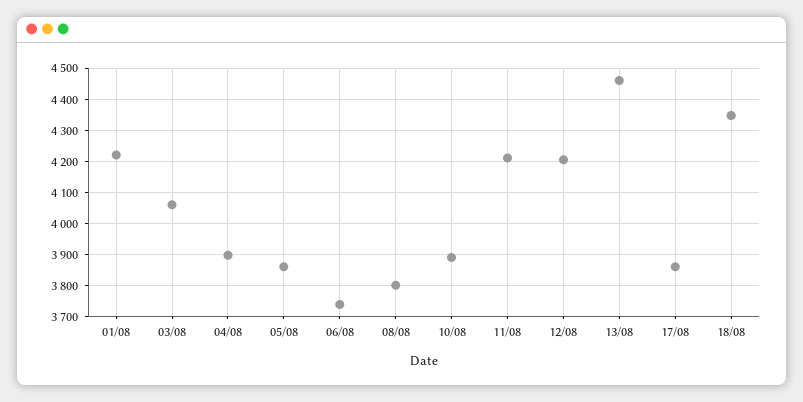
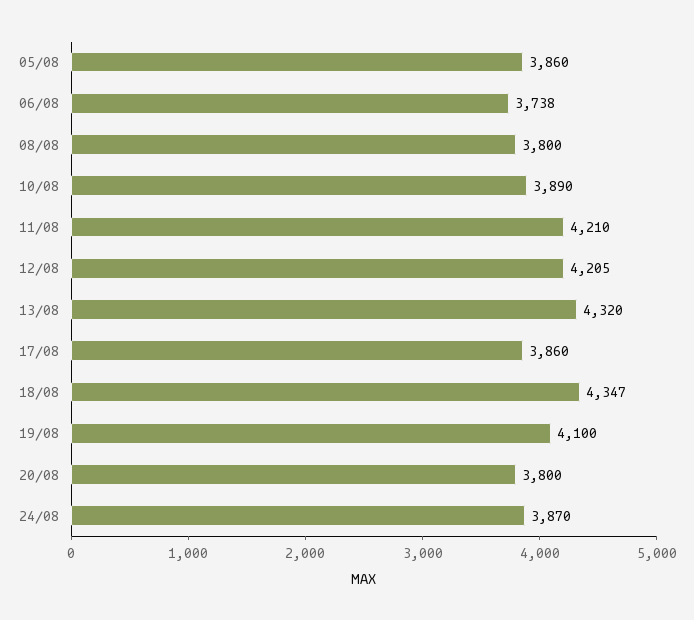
01/08: 4220 -> none
03/08: 4060 -> none
04/08: 3900 -> none
13/08: 4460 -> 4320
19/08: none -> 4100
20/08: none -> 3800
24/08: none -> 3870

